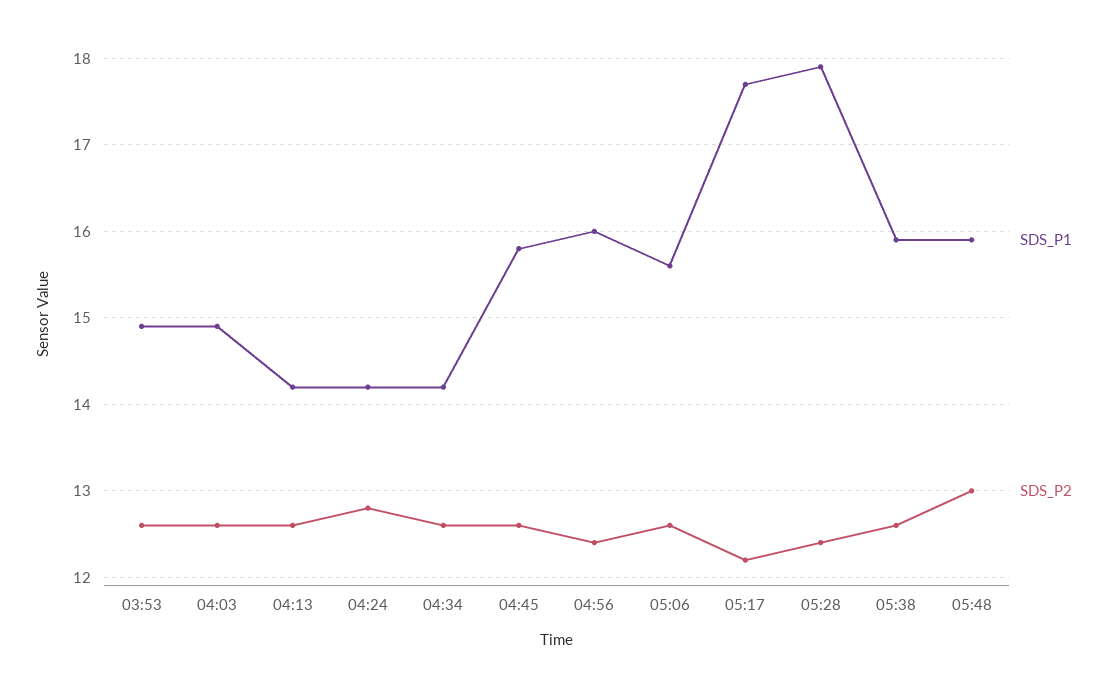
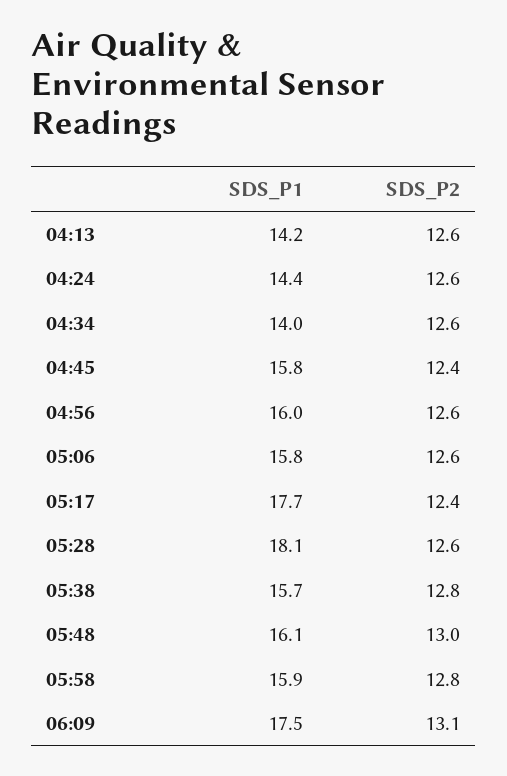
SDS_P1, 03:53: 14.9 -> none
SDS_P2, 03:53: 12.6 -> none
SDS_P1, 04:03: 14.9 -> none
SDS_P2, 04:03: 12.6 -> none
SDS_P1, 04:24: 14.2 -> 14.4
SDS_P2, 04:24: 12.8 -> 12.6
SDS_P1, 04:34: 14.2 -> 14
SDS_P2, 04:45: 12.6 -> 12.4
SDS_P2, 04:56: 12.4 -> 12.6
SDS_P1, 05:06: 15.6 -> 15.8
SDS_P2, 05:17: 12.2 -> 12.4
SDS_P1, 05:28: 17.9 -> 18.1
SDS_P2, 05:28: 12.4 -> 12.6
SDS_P1, 05:38: 15.9 -> 15.7
SDS_P2, 05:38: 12.6 -> 12.8
SDS_P1, 05:48: 15.9 -> 16.1
SDS_P1, 05:58: none -> 15.9
SDS_P2, 05:58: none -> 12.8
SDS_P1, 06:09: none -> 17.5
SDS_P2, 06:09: none -> 13.1

